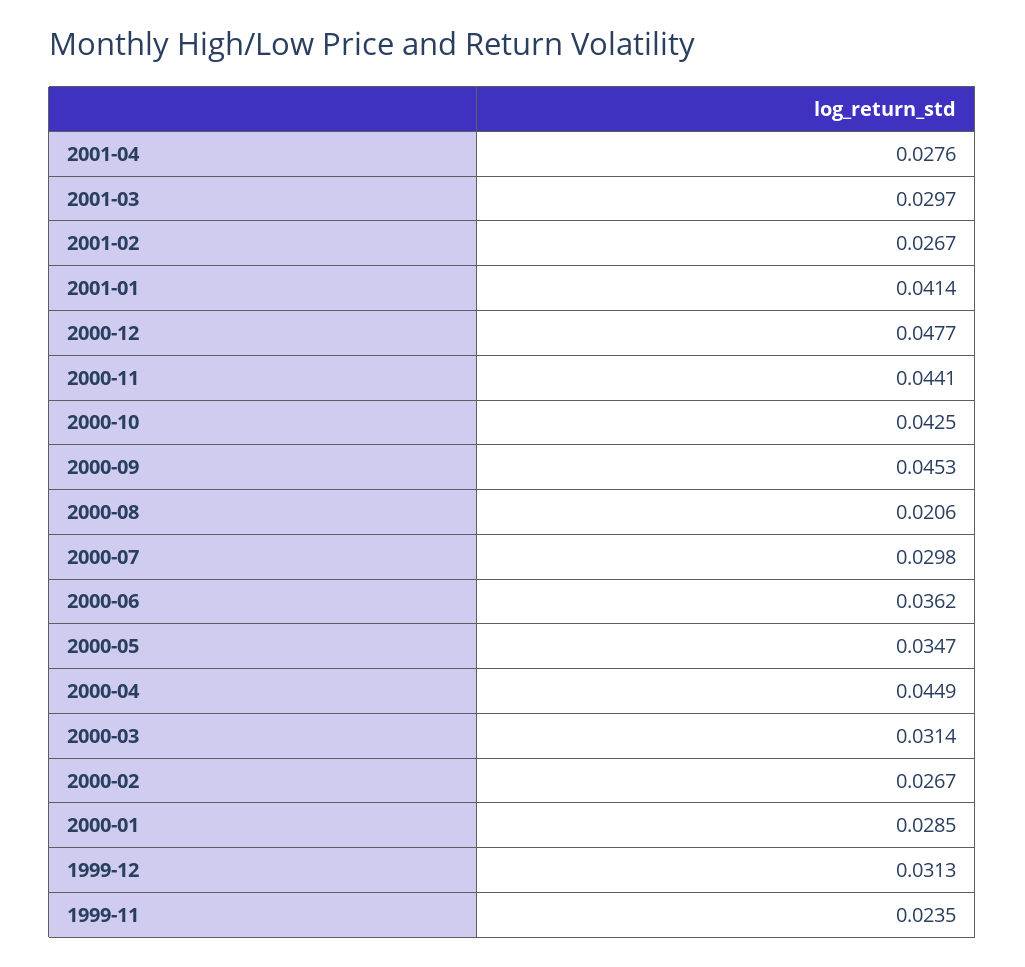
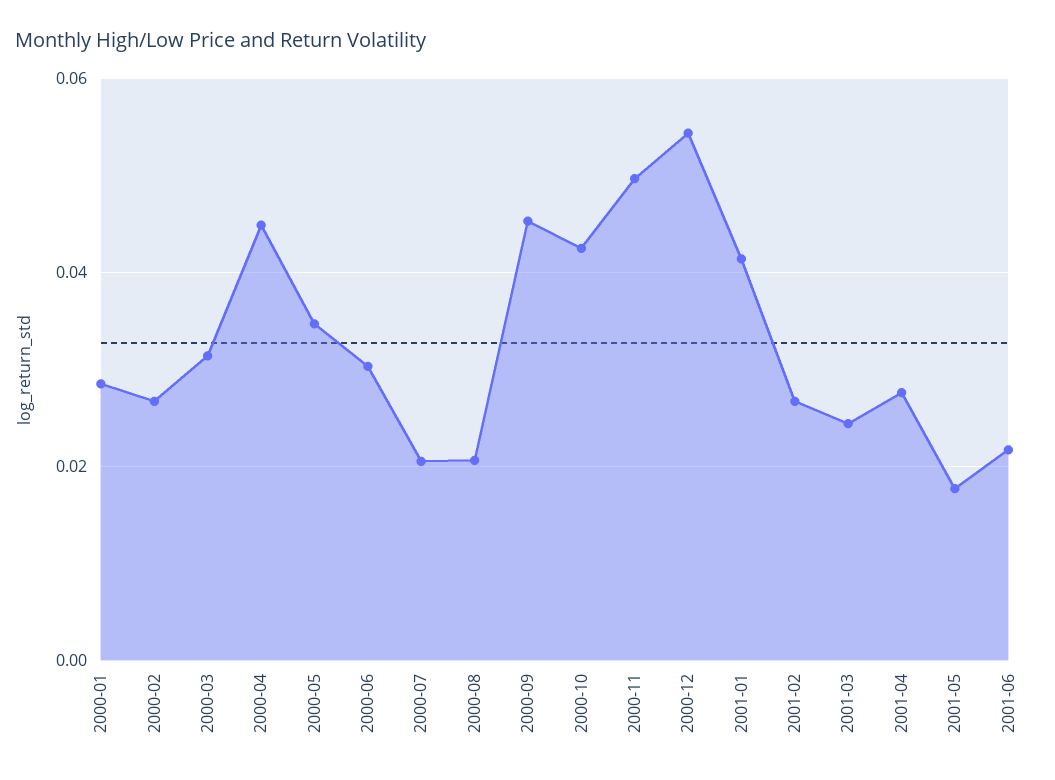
2001-03: 0.0297 -> 0.024
2000-12: 0.0477 -> 0.054
2000-11: 0.0441 -> 0.05
2000-07: 0.0298 -> 0.02
2000-06: 0.0362 -> 0.03
1999-12: 0.0313 -> none
1999-11: 0.0235 -> none
2001-05: none -> 0.018
2001-06: none -> 0.022

